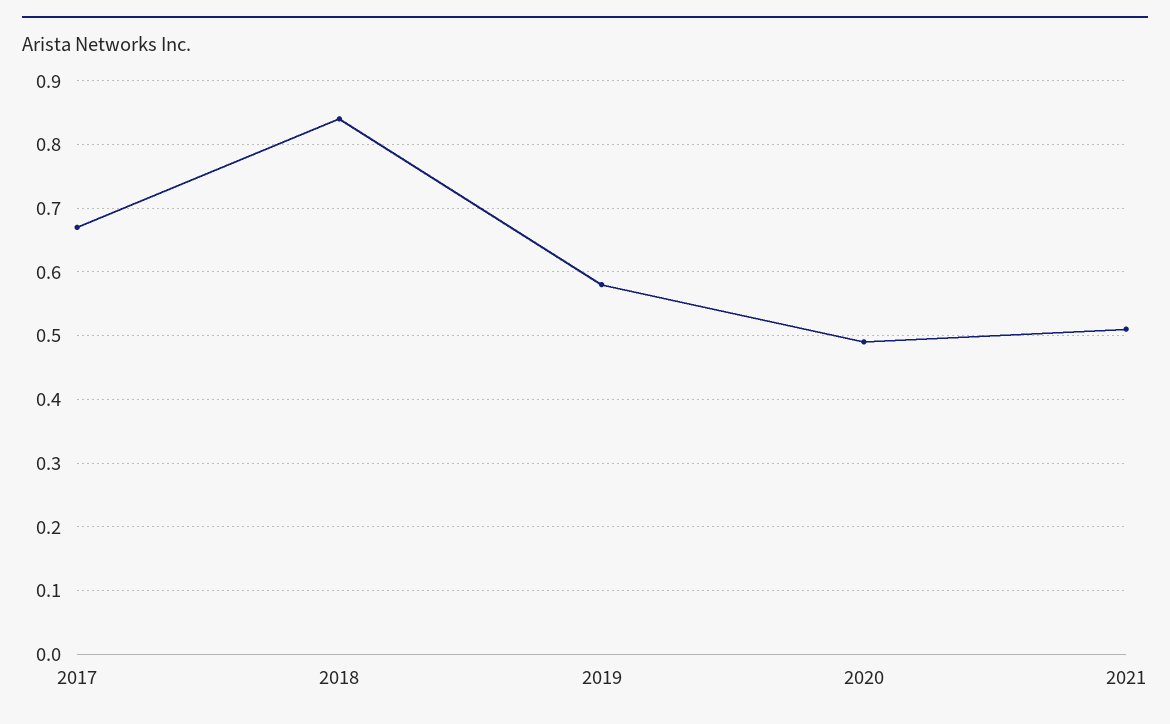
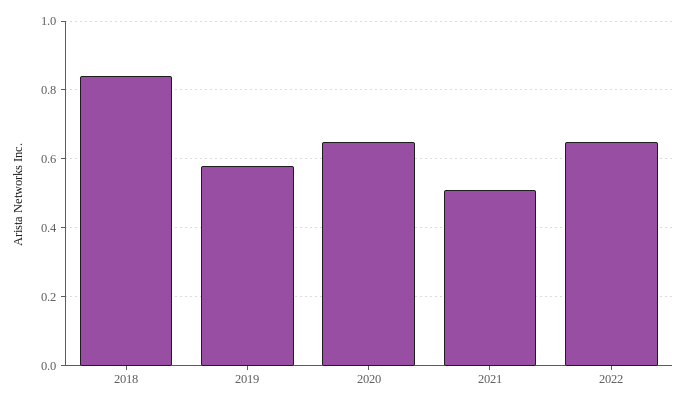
2017: 0.67 -> none
2020: 0.49 -> 0.65
2022: none -> 0.65

